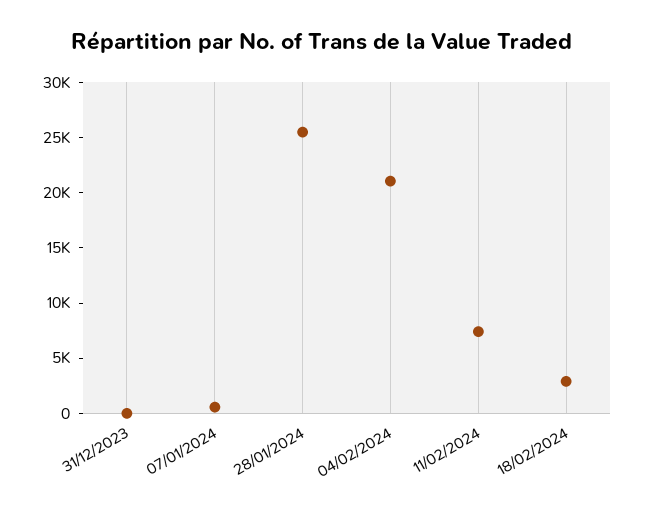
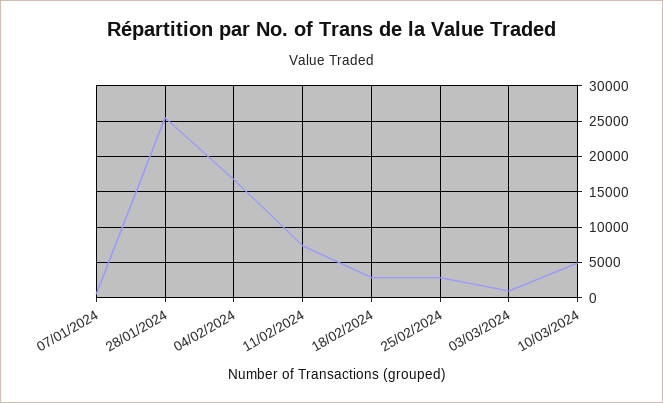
31/12/2023: 0 -> none
04/02/2024: 21000 -> 17000
25/02/2024: none -> 3000
03/03/2024: none -> 1000
10/03/2024: none -> 5000

